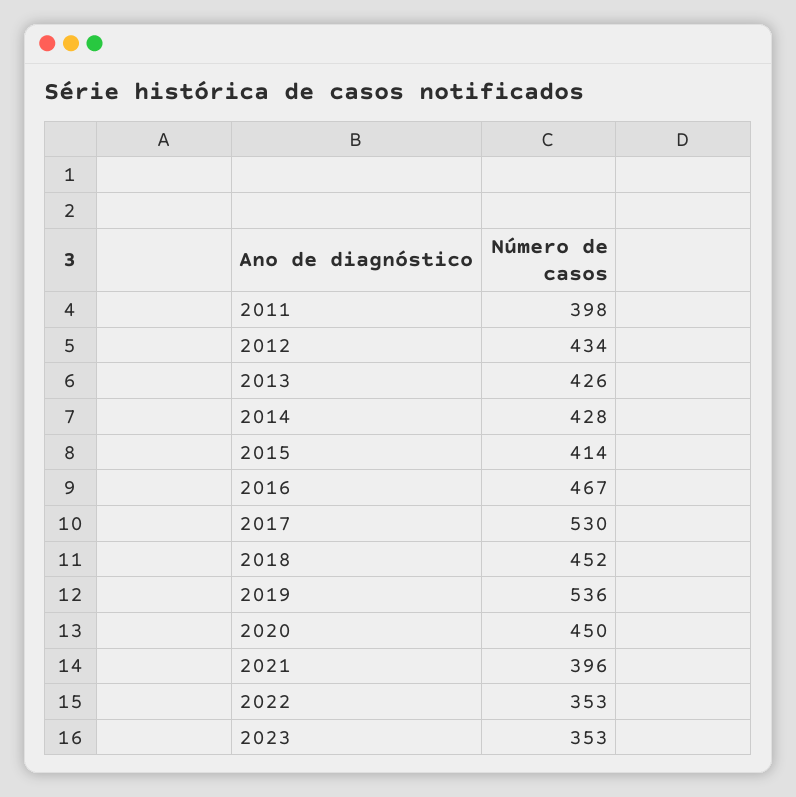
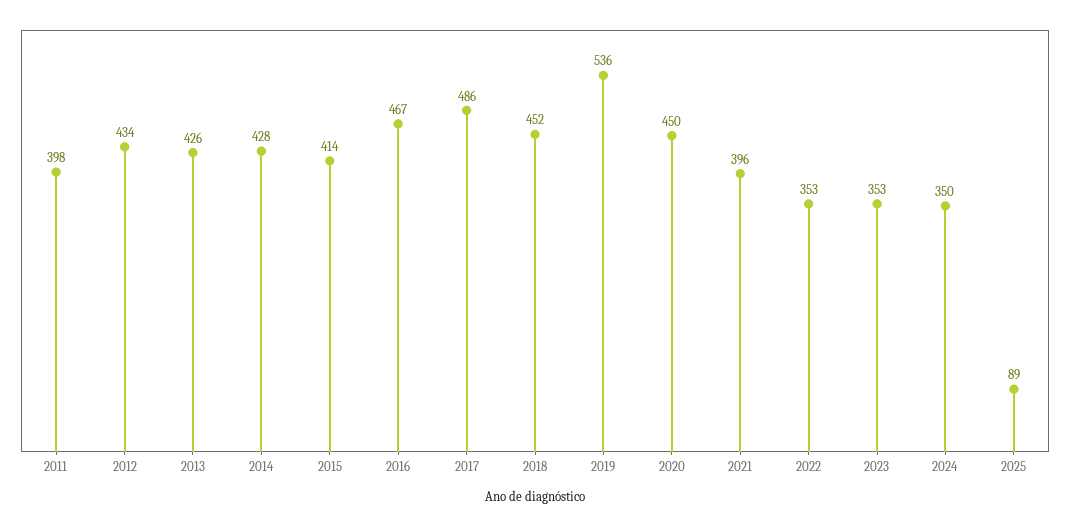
2017: 530 -> 486
2024: none -> 350
2025: none -> 89

